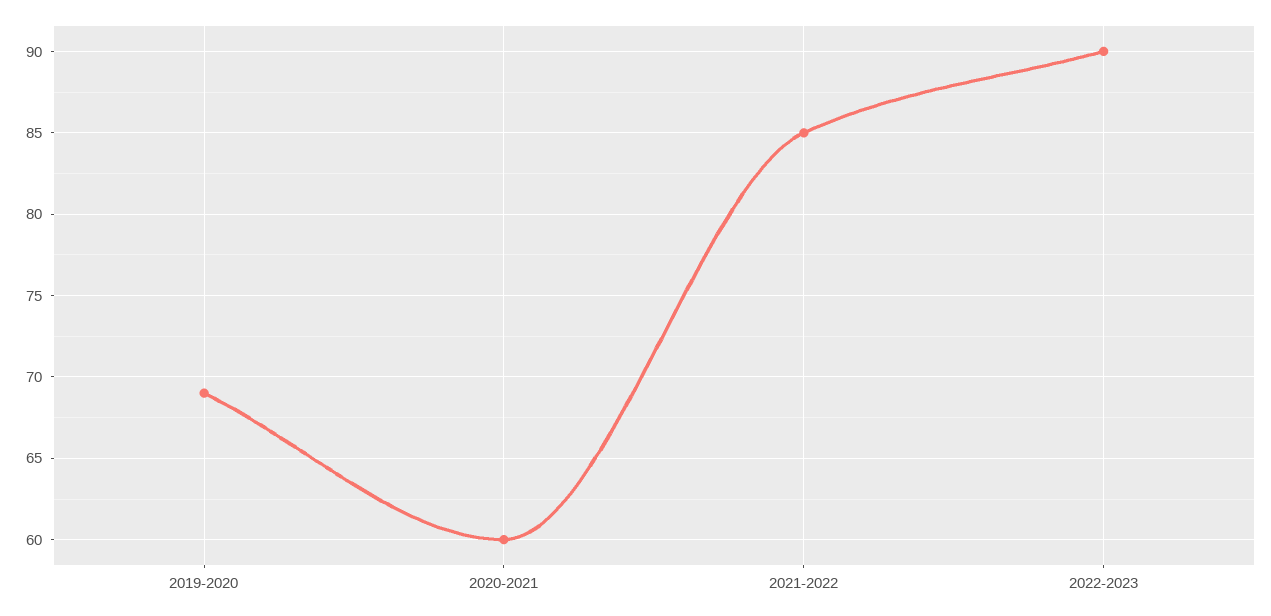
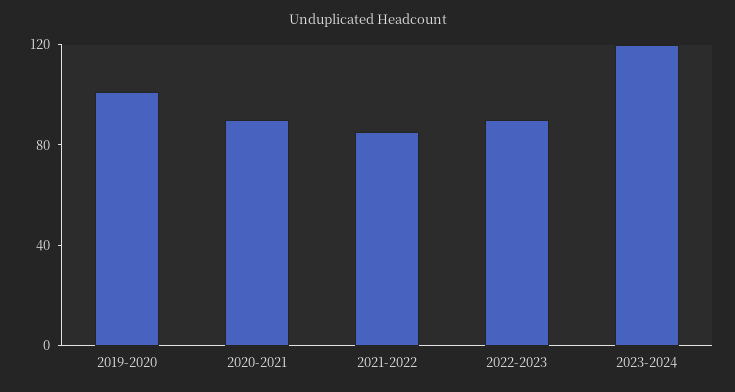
2019-2020: 69 -> 100
2020-2021: 60 -> 90
2023-2024: none -> 120

